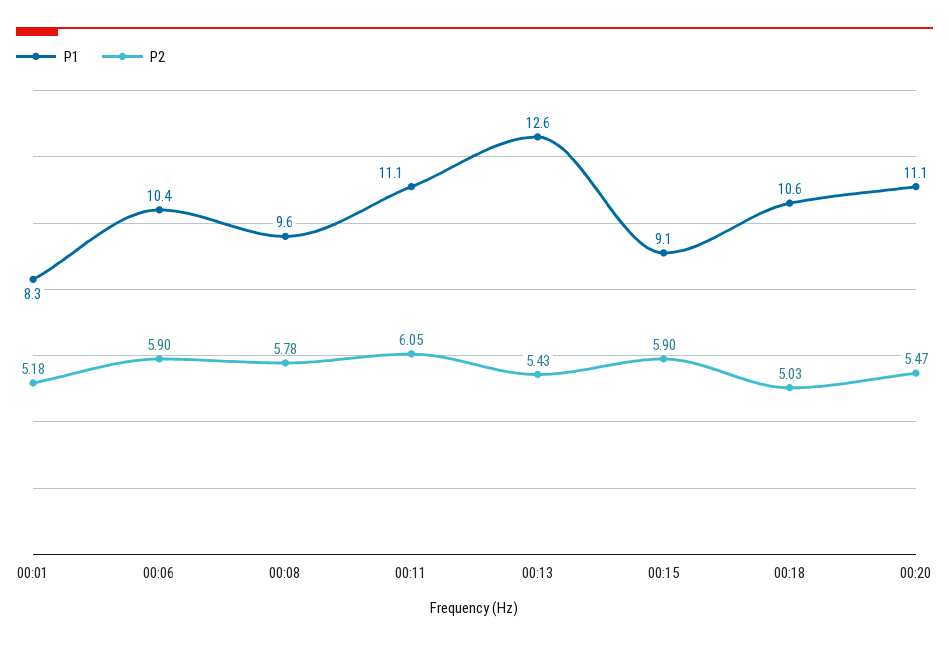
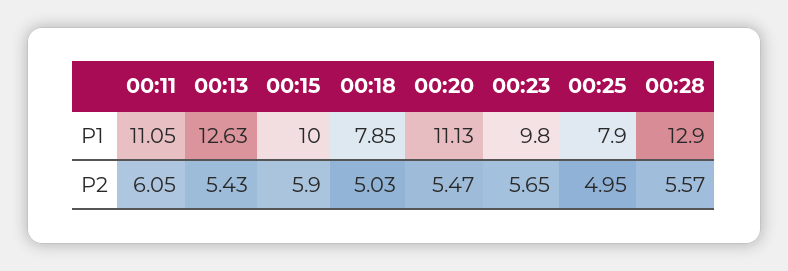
P1, 00:01: 8.3 -> none
P2, 00:01: 5.18 -> none
P1, 00:06: 10.4 -> none
P2, 00:06: 5.9 -> none
P1, 00:08: 9.6 -> none
P2, 00:08: 5.78 -> none
P1, 00:15: 9.1 -> 10
P1, 00:18: 10.6 -> 7.85
P1, 00:23: none -> 9.8
P1, 00:25: none -> 7.9
P1, 00:28: none -> 12.9
P2, 00:23: none -> 5.65
P2, 00:25: none -> 4.95
P2, 00:28: none -> 5.57

